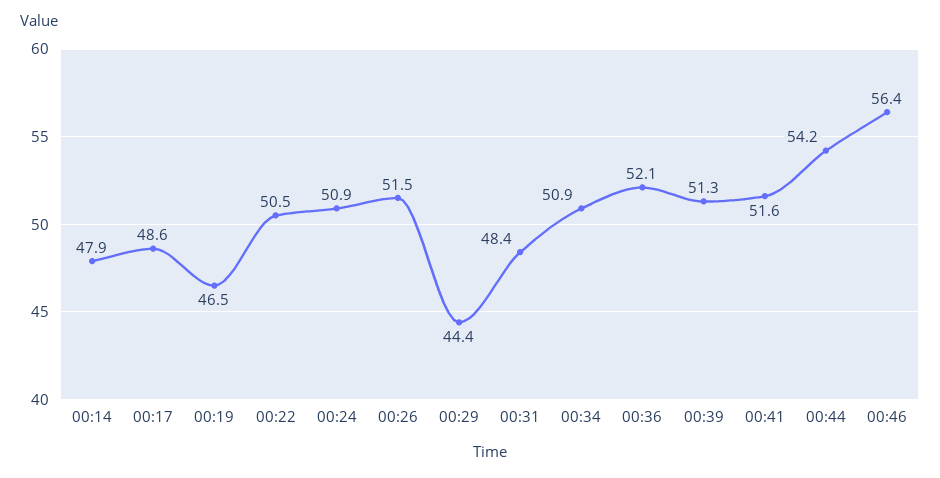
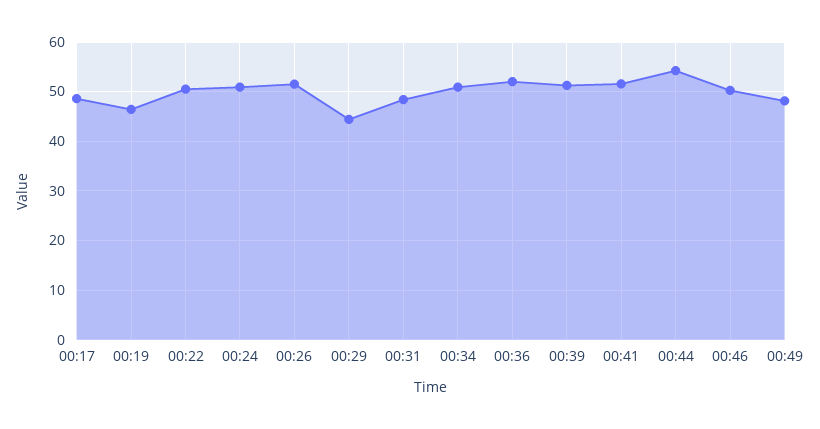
00:14: 47.9 -> none
00:46: 56.4 -> 50
00:49: none -> 48

